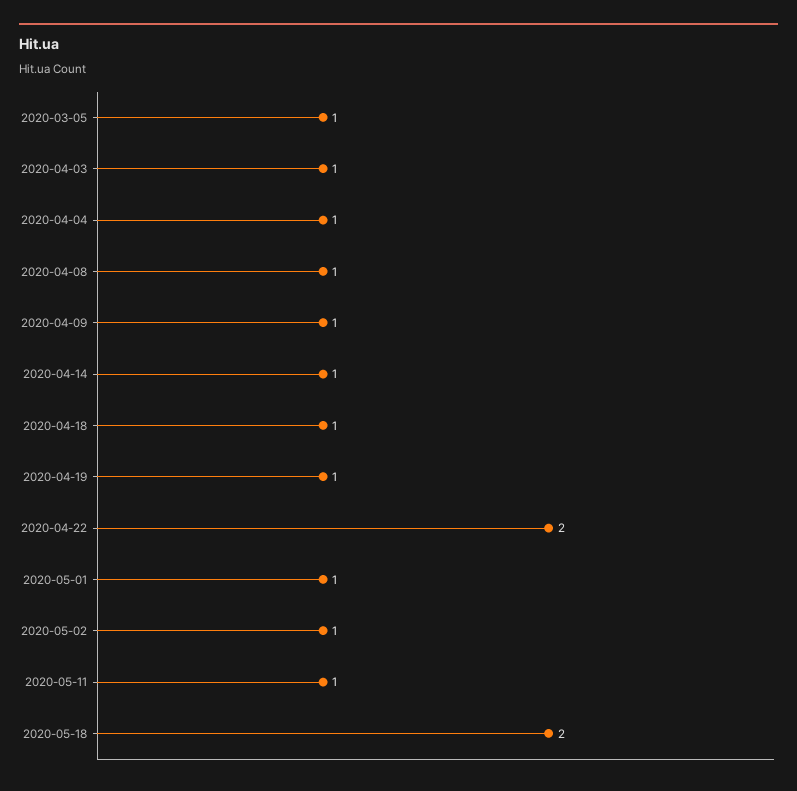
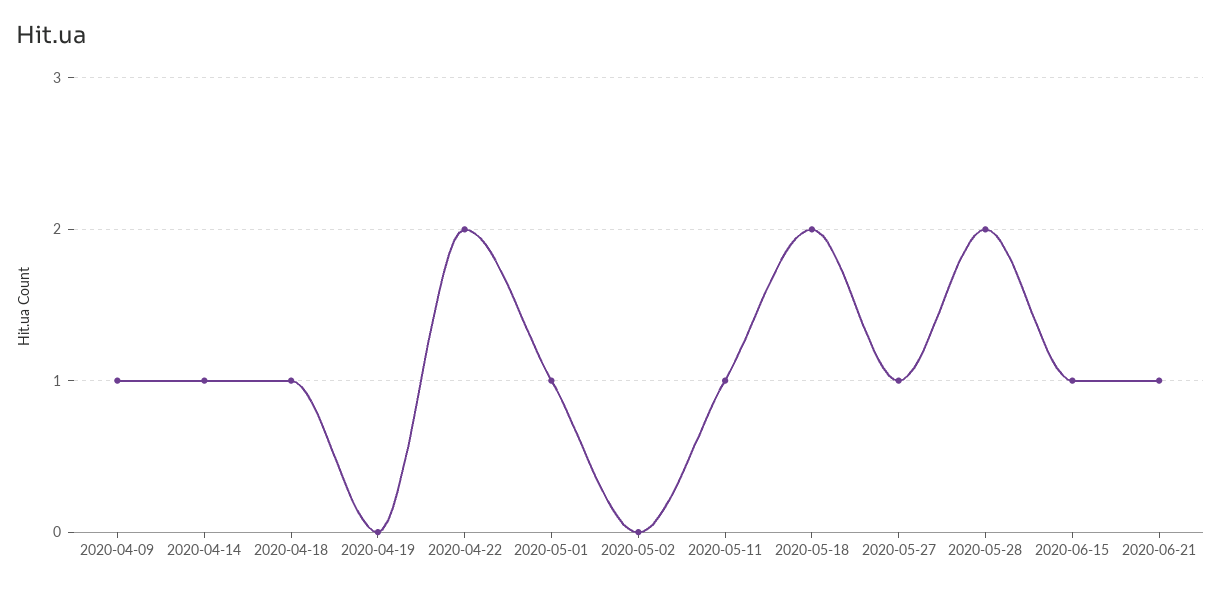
2020-03-05: 1 -> none
2020-04-03: 1 -> none
2020-04-04: 1 -> none
2020-04-08: 1 -> none
2020-04-19: 1 -> 0
2020-05-02: 1 -> 0
2020-05-27: none -> 1
2020-05-28: none -> 2
2020-06-15: none -> 1
2020-06-21: none -> 1

